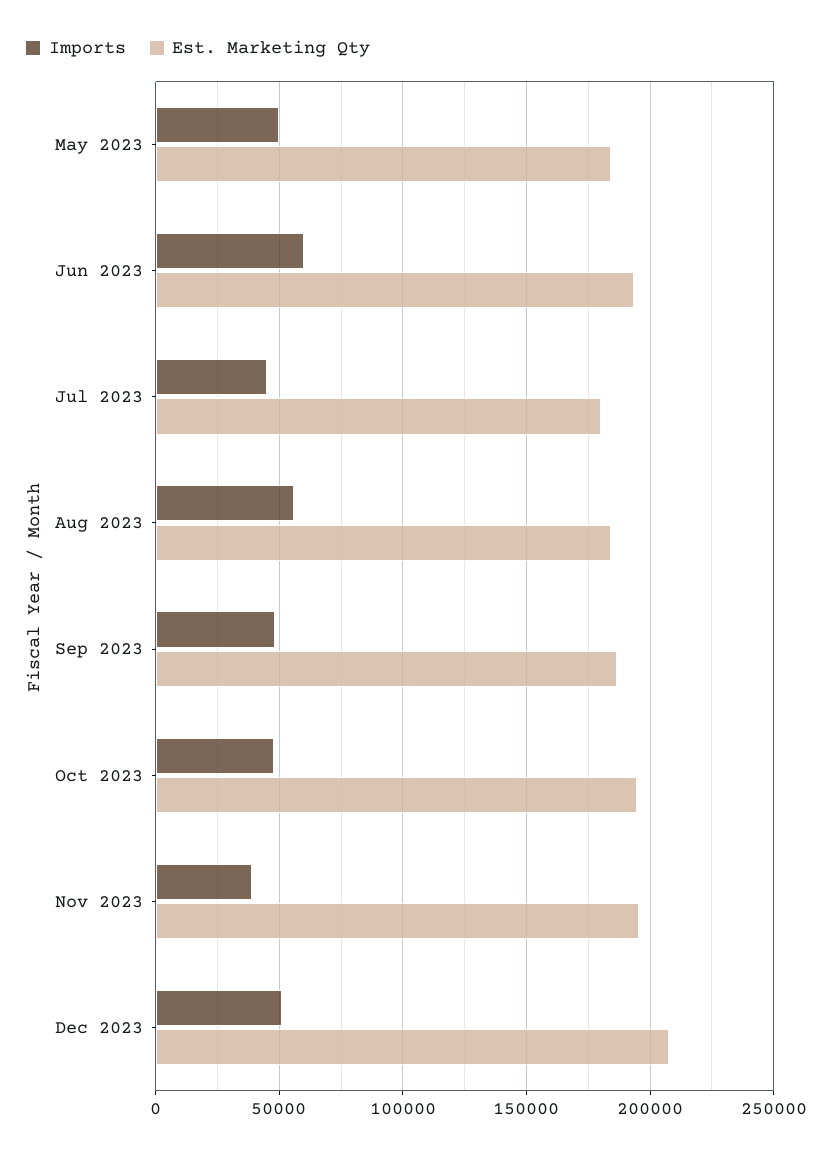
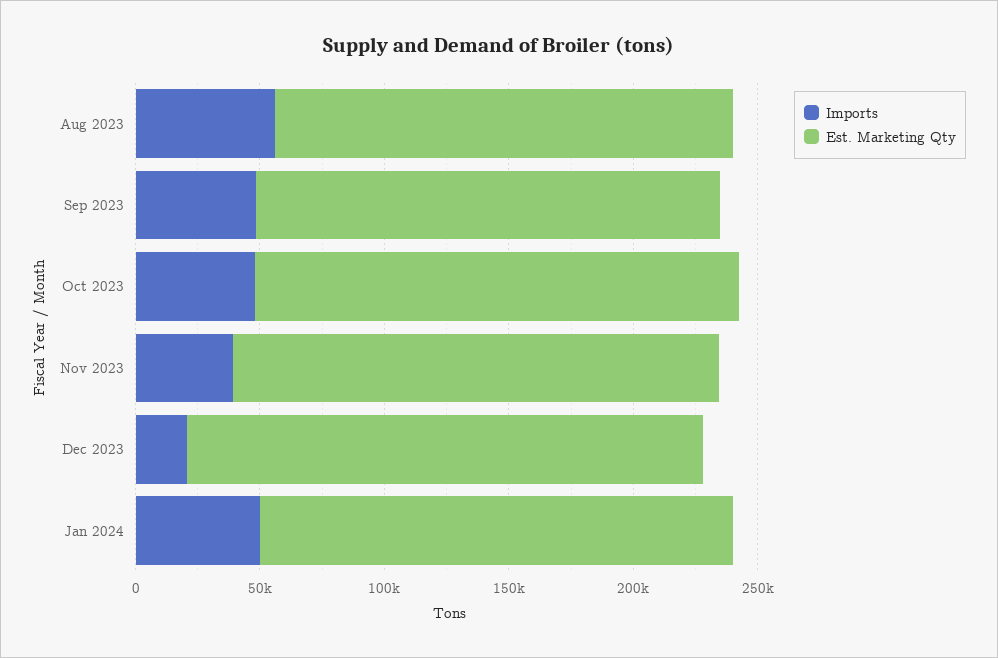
Imports, May 2023: 50000 -> none
Est. Marketing Qty, May 2023: 185000 -> none
Imports, Jun 2023: 60000 -> none
Est. Marketing Qty, Jun 2023: 195000 -> none
Imports, Jul 2023: 45000 -> none
Est. Marketing Qty, Jul 2023: 180000 -> none
Imports, Dec 2023: 50000 -> 20000
Imports, Jan 2024: none -> 50000
Est. Marketing Qty, Jan 2024: none -> 190000

